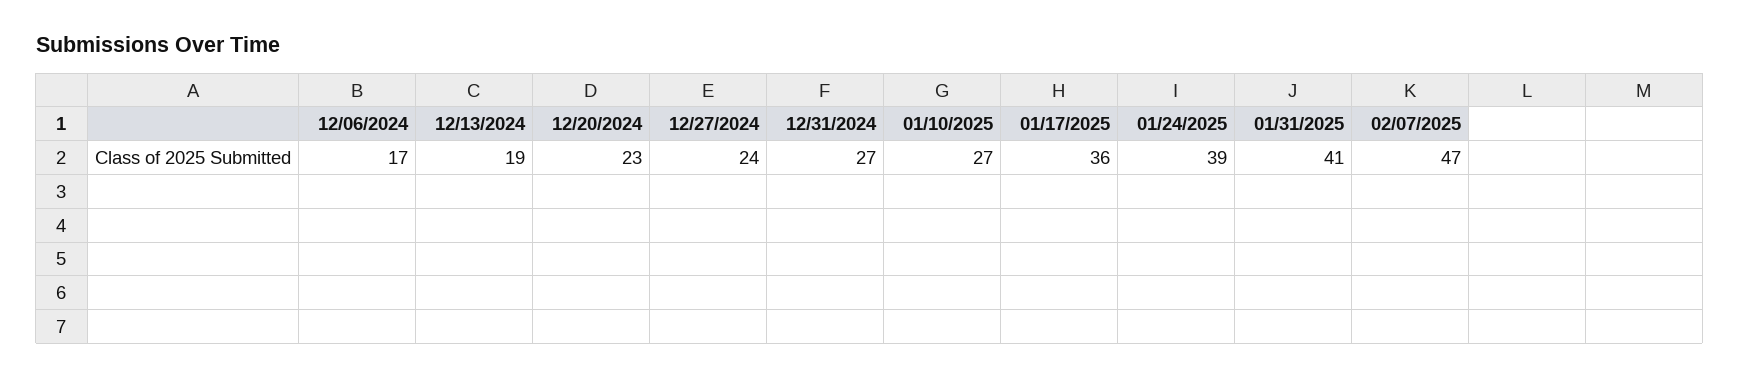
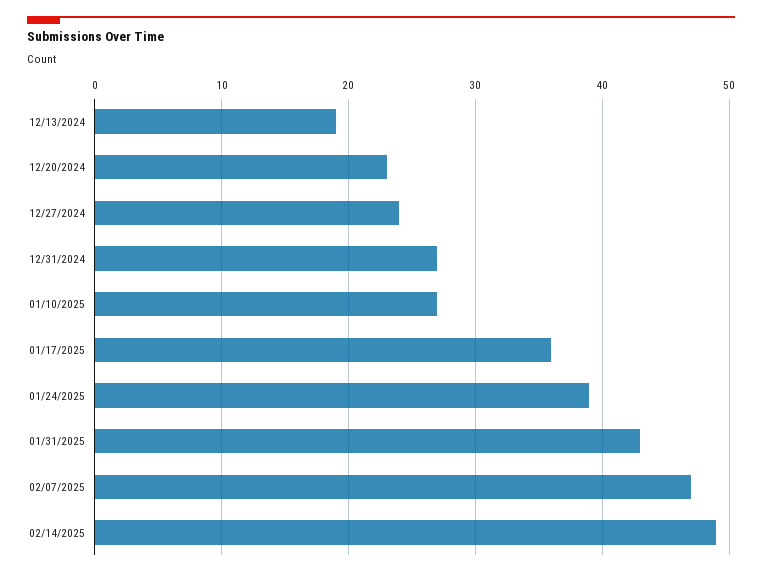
12/06/2024: 17 -> none
01/31/2025: 41 -> 43
02/14/2025: none -> 49

